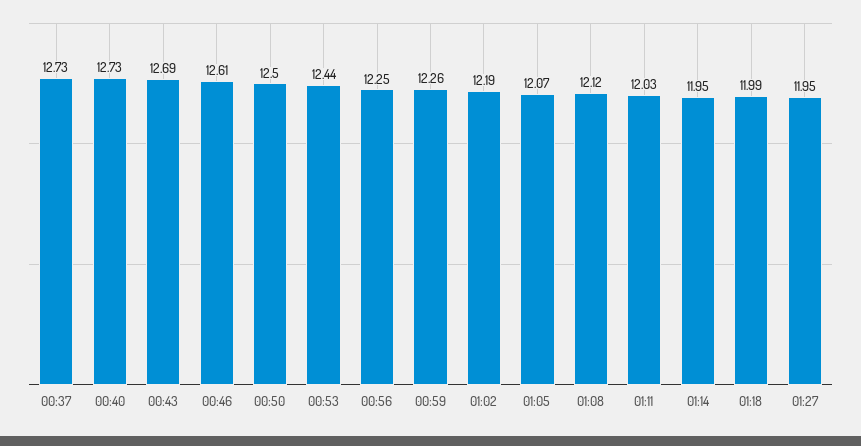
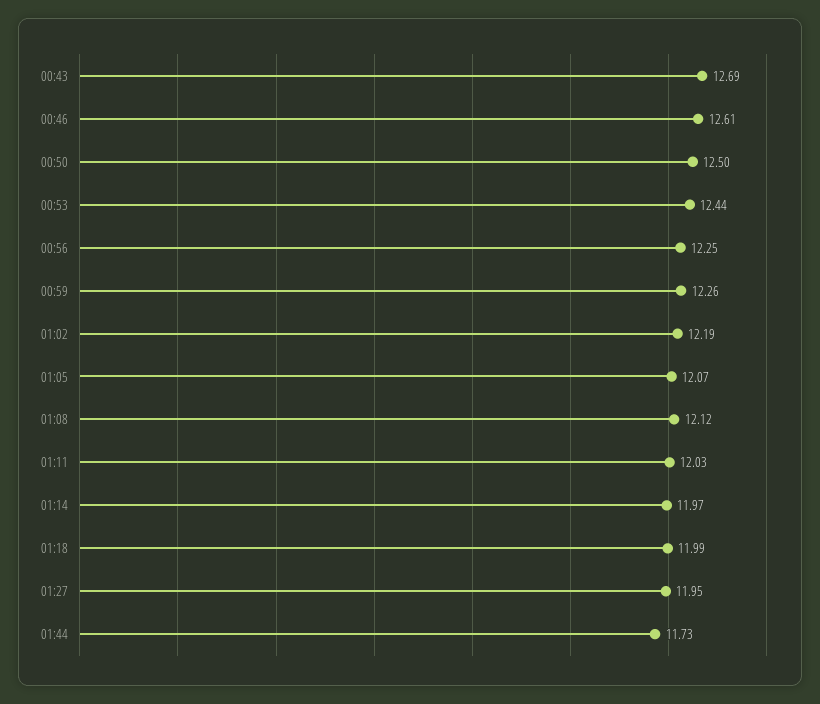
00:37: 12.73 -> none
00:40: 12.73 -> none
01:14: 11.95 -> 11.97
01:44: none -> 11.73

